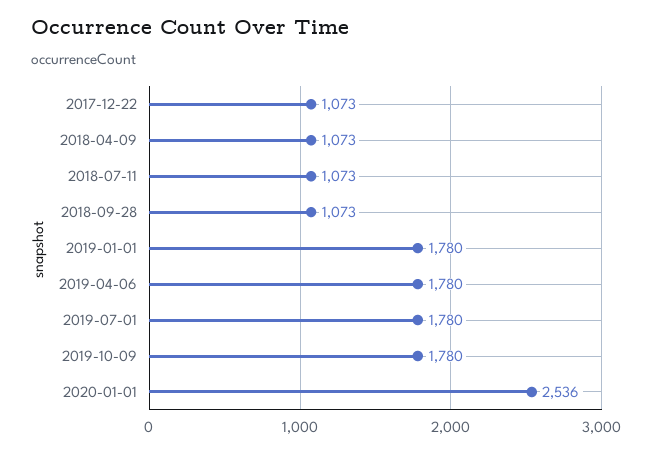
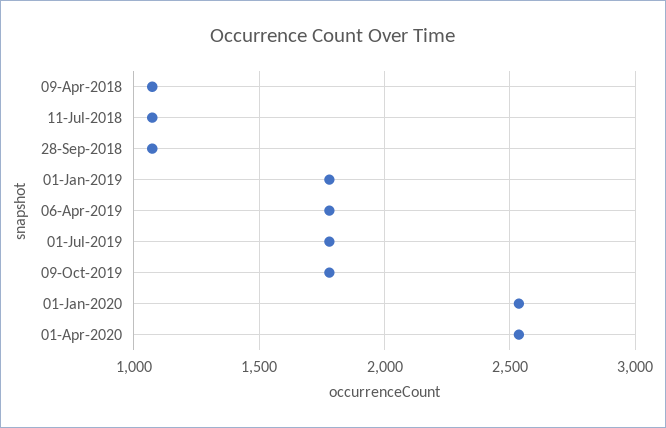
2017-12-22: 1073 -> none
01-Apr-2020: none -> 2550

